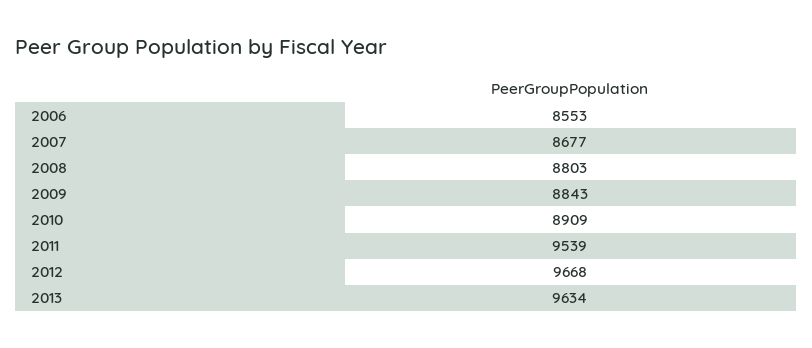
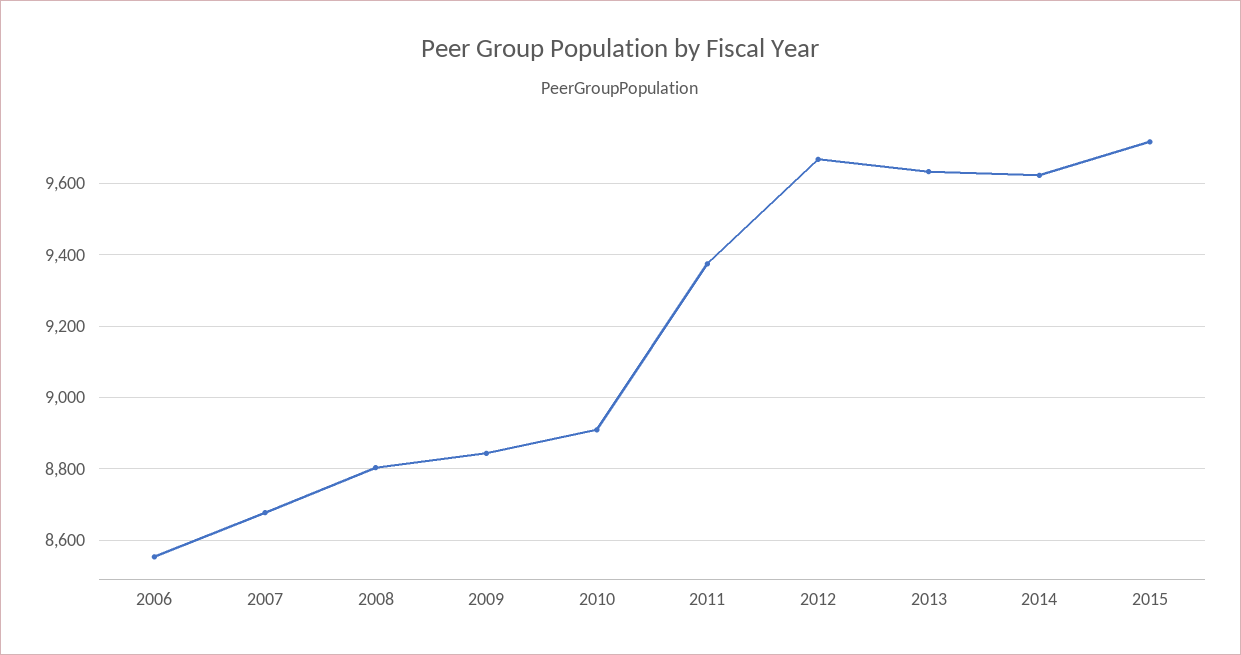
2011: 9539 -> 9380
2014: none -> 9620
2015: none -> 9720

